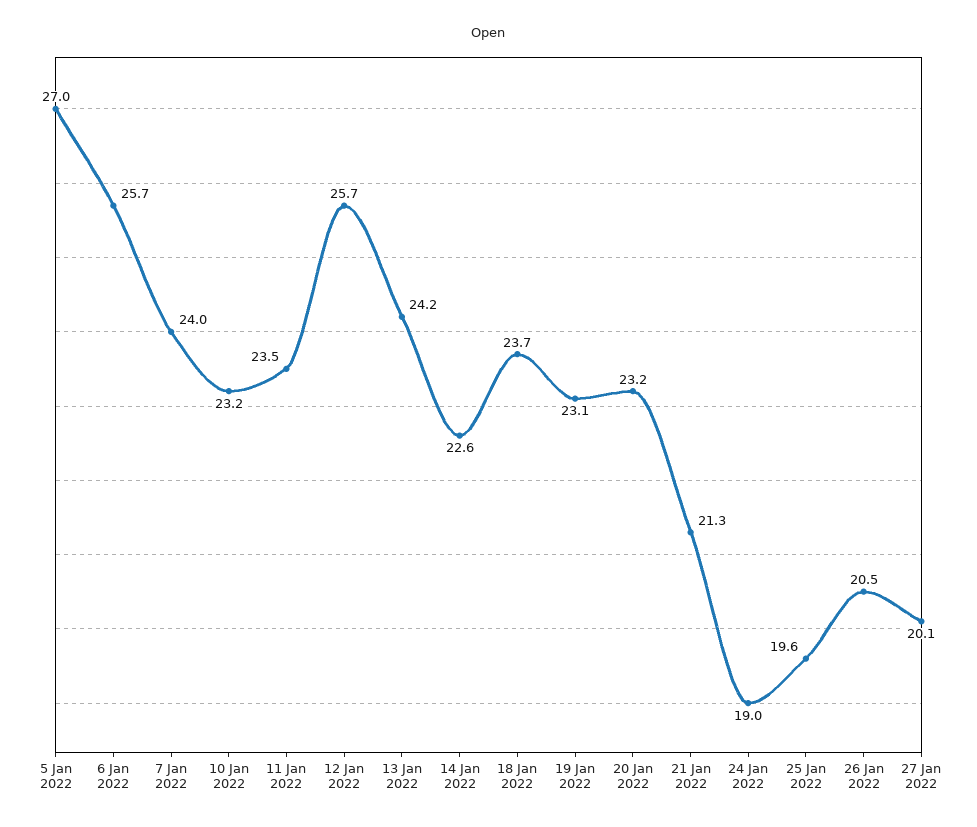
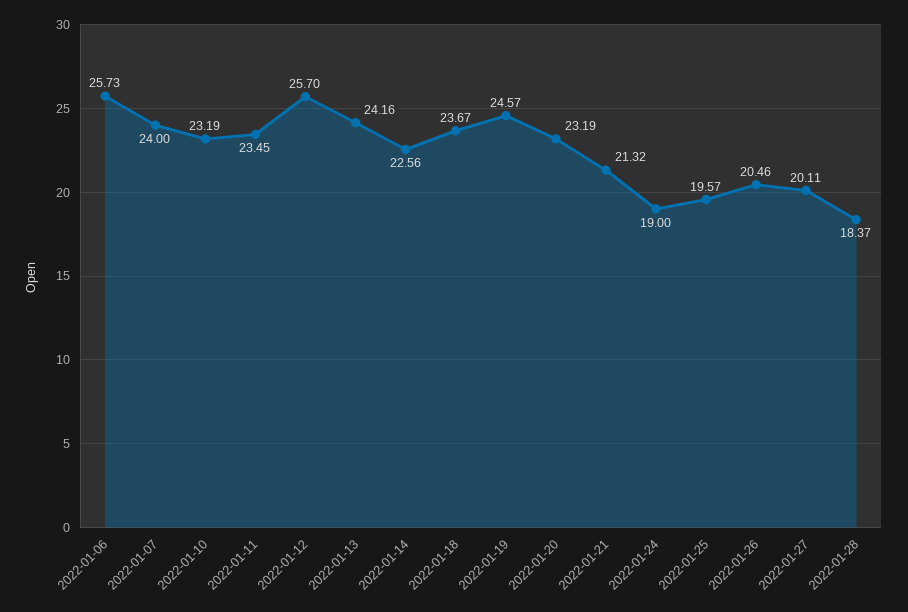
5 Jan 2022: 27 -> none
19 Jan 2022: 23.1 -> 24.57
2022-01-28: none -> 18.37

